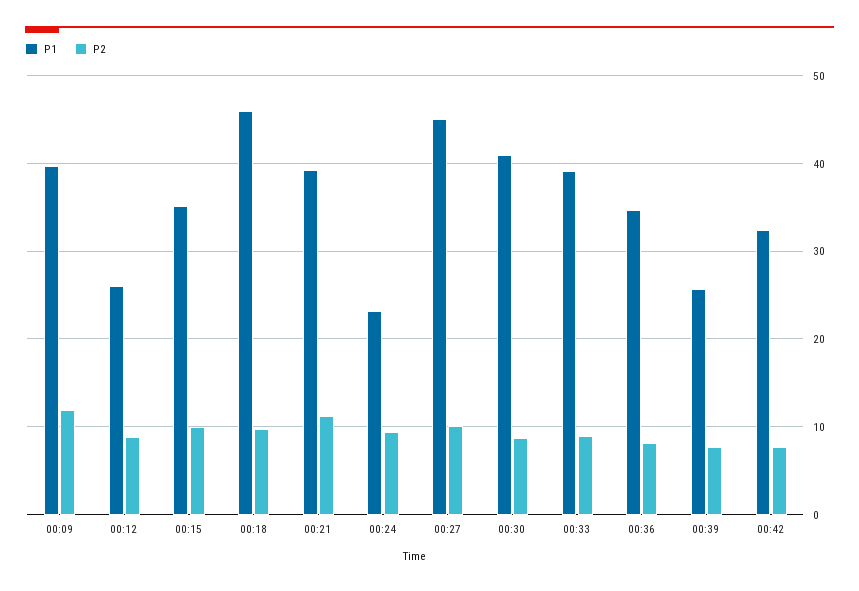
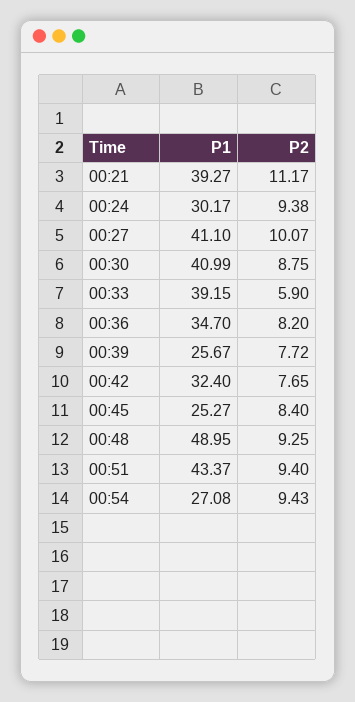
P1, 00:09: 40 -> none
P2, 00:09: 12 -> none
P1, 00:12: 26 -> none
P2, 00:12: 9 -> none
P1, 00:15: 35 -> none
P2, 00:15: 10 -> none
P1, 00:18: 46 -> none
P2, 00:18: 10 -> none
P1, 00:24: 23 -> 30.17
P1, 00:27: 45 -> 41.1
P2, 00:33: 9 -> 5.9
P1, 00:45: none -> 25.27
P2, 00:45: none -> 8.4
P1, 00:48: none -> 48.95
P2, 00:48: none -> 9.25
P1, 00:51: none -> 43.37
P2, 00:51: none -> 9.4
P1, 00:54: none -> 27.08
P2, 00:54: none -> 9.43

